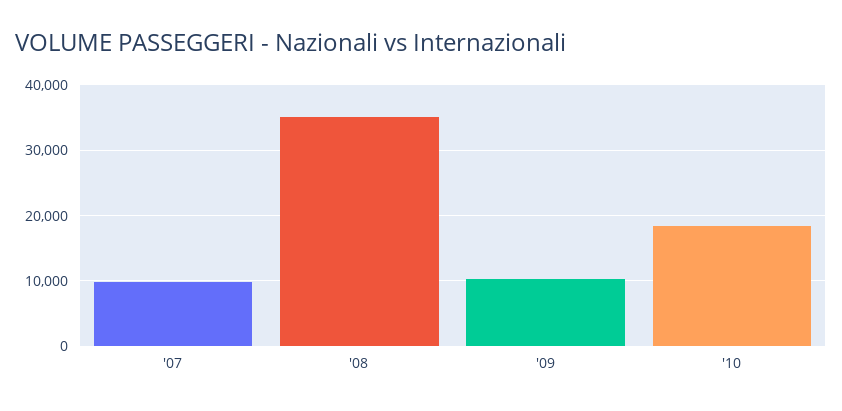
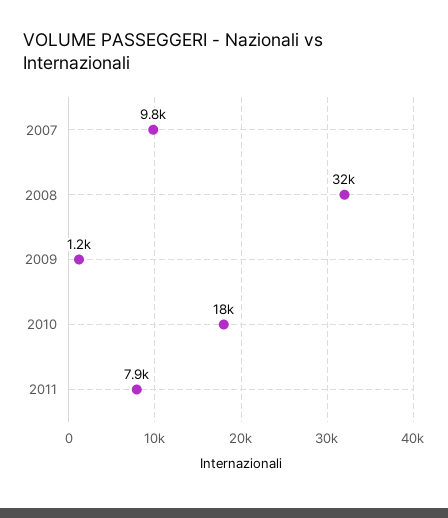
'08: 35000 -> 32000
'09: 10000 -> 1200
2011: none -> 7900

